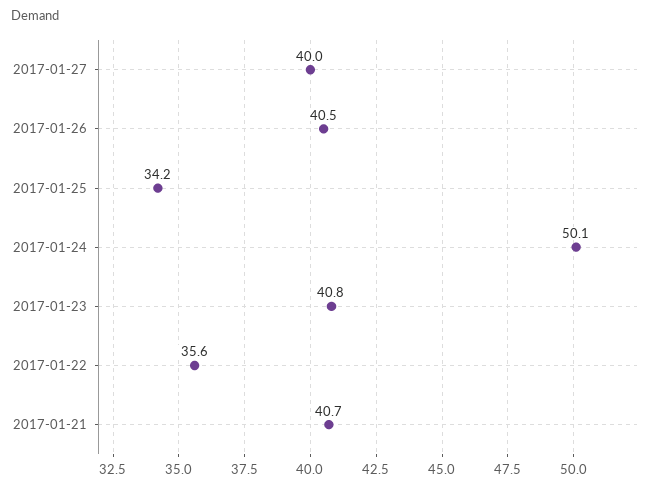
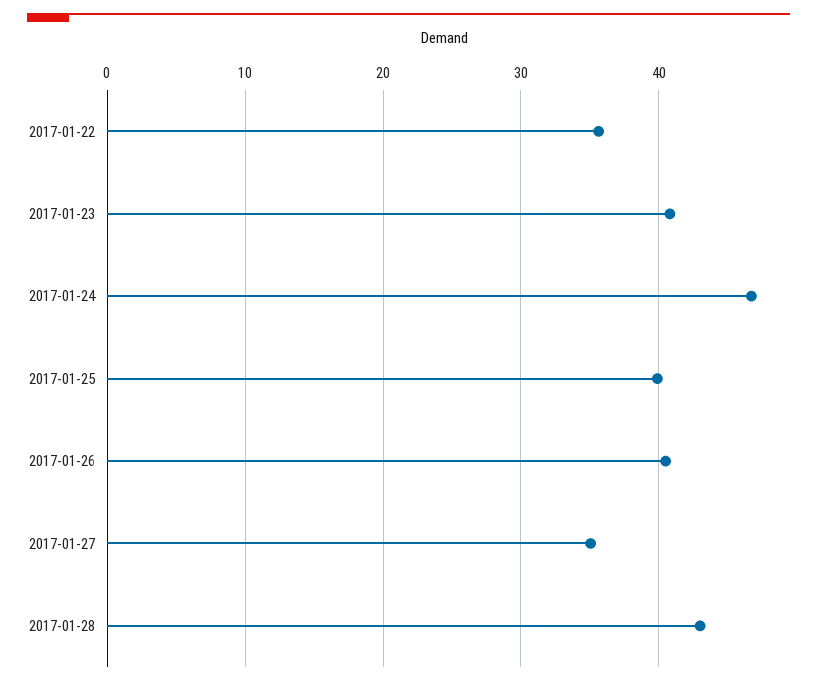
2017-01-27: 40 -> 35
2017-01-25: 34.2 -> 40
2017-01-24: 50.1 -> 47
2017-01-21: 40.7 -> none
2017-01-28: none -> 43

